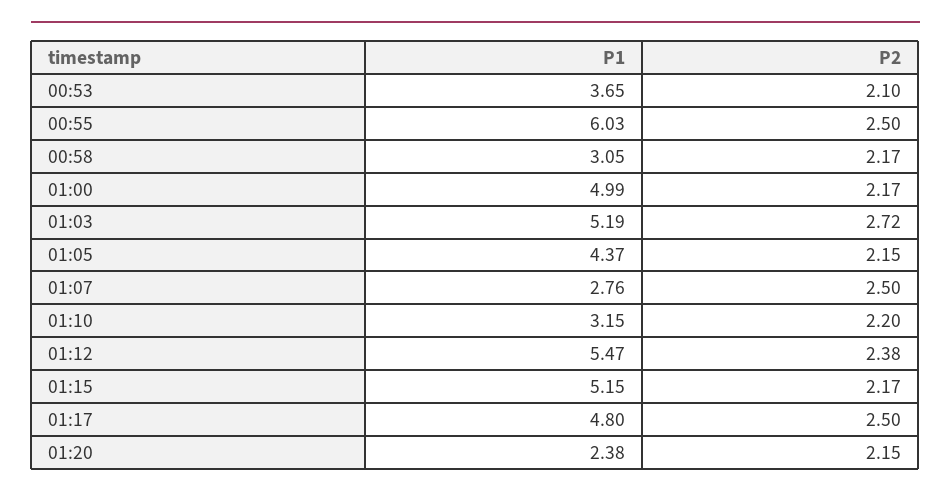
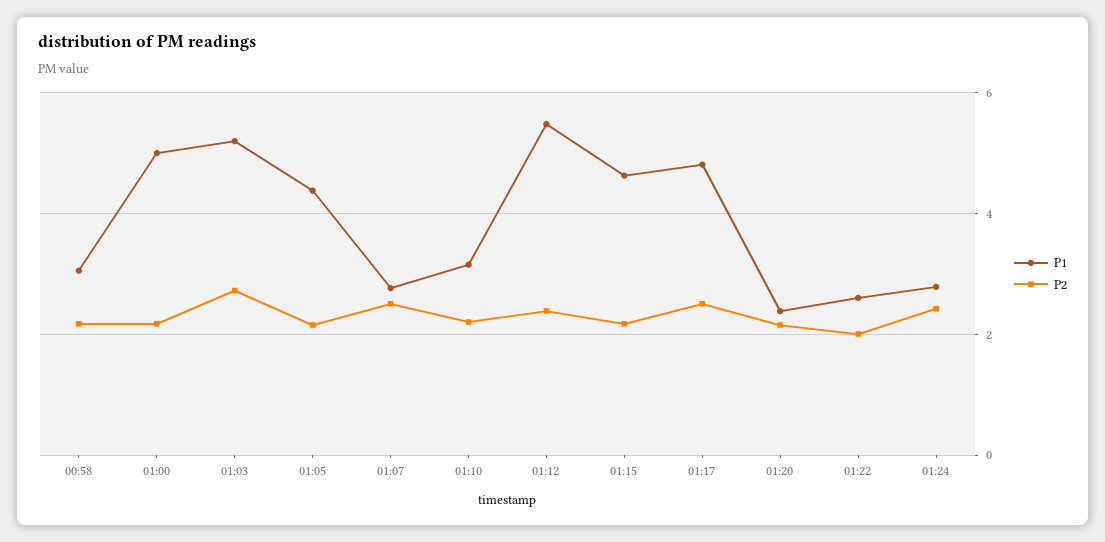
P1, 00:53: 3.65 -> none
P2, 00:53: 2.1 -> none
P1, 00:55: 6.03 -> none
P2, 00:55: 2.5 -> none
P1, 01:15: 5.15 -> 4.6
P1, 01:22: none -> 2.6
P2, 01:22: none -> 2
P1, 01:24: none -> 2.8
P2, 01:24: none -> 2.4

